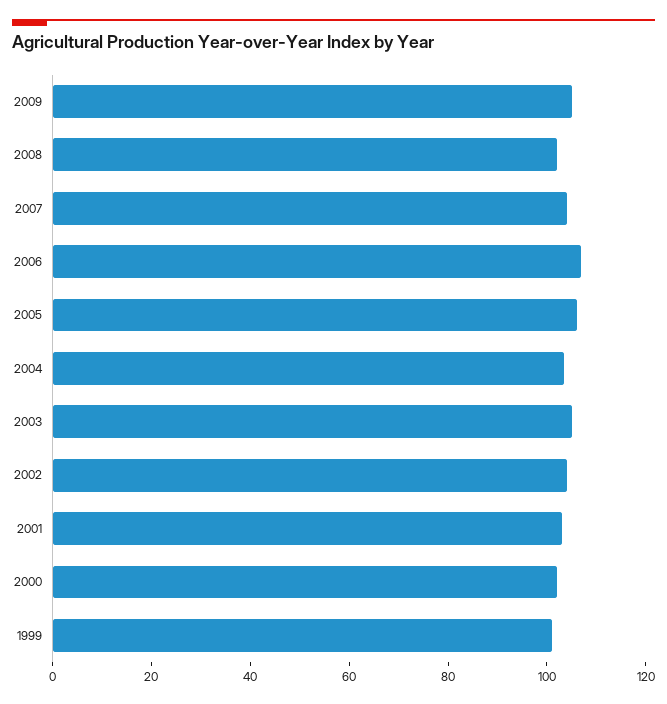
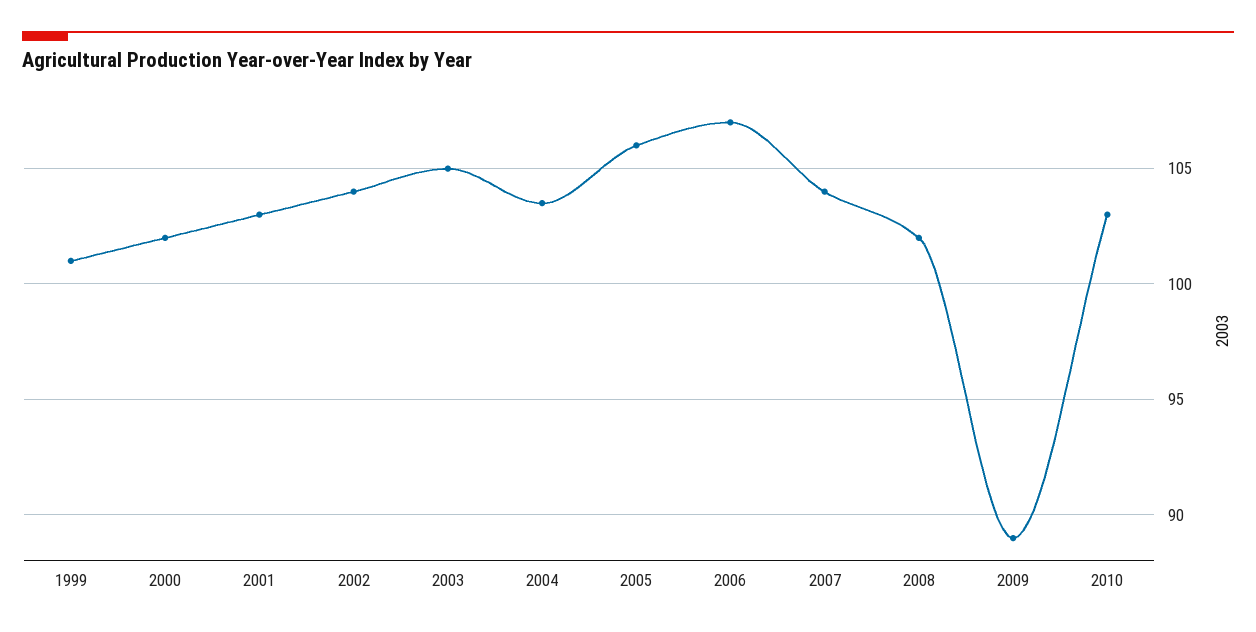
2009: 105 -> 89
2010: none -> 103

